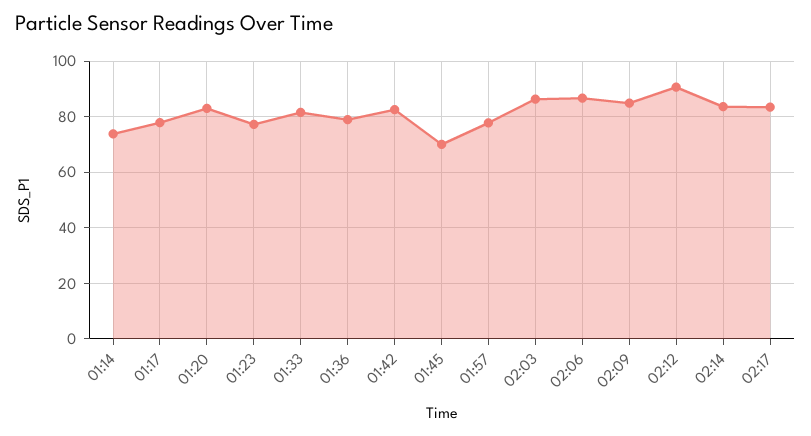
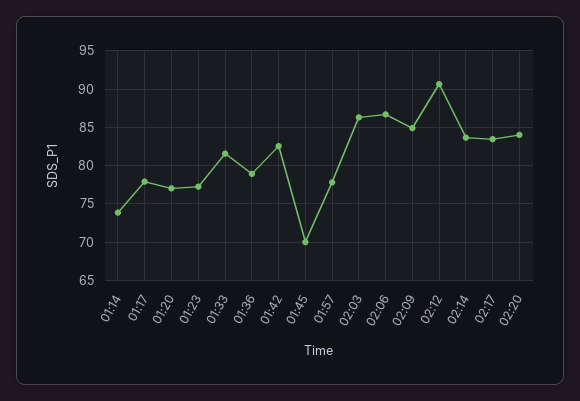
01:20: 82.5 -> 77
02:20: none -> 84

